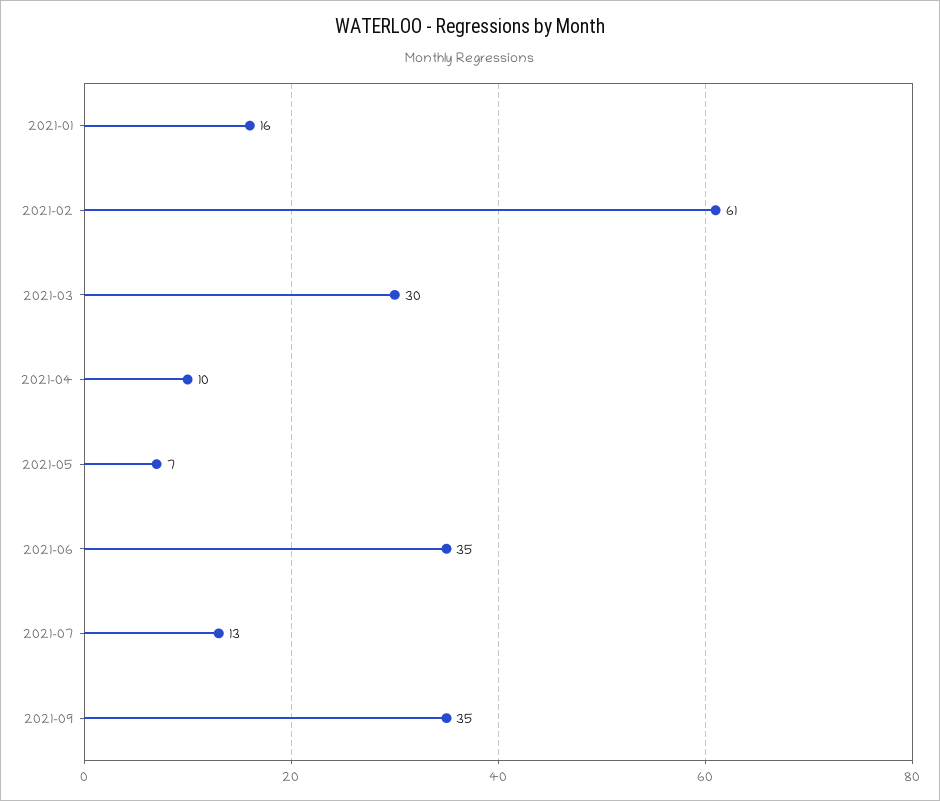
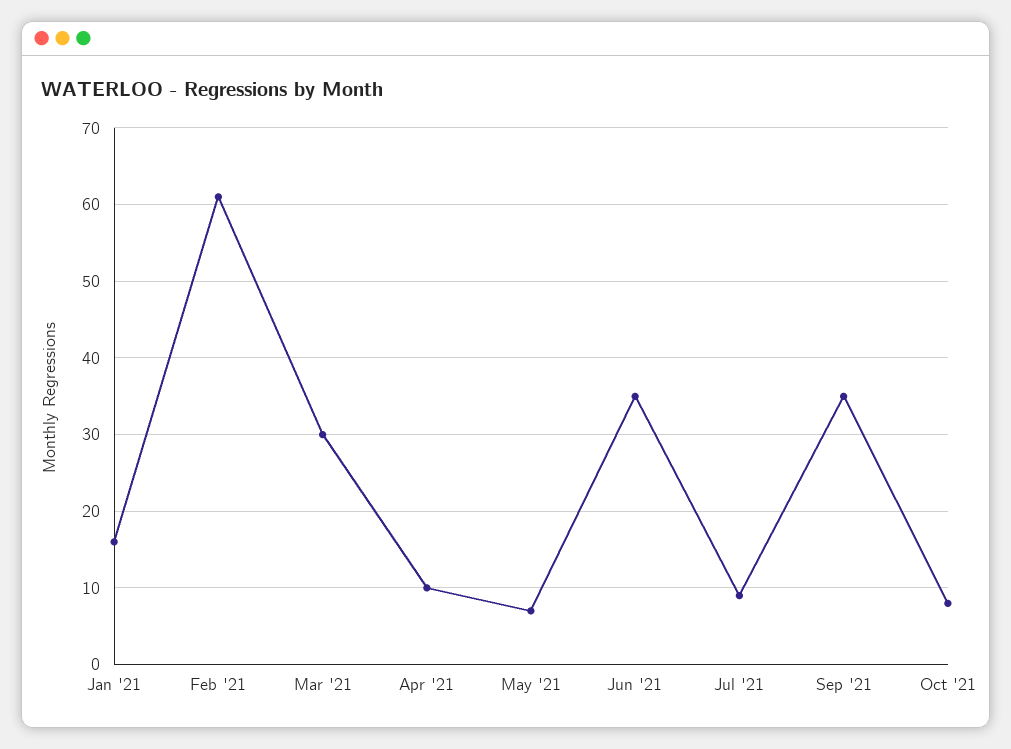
2021-07: 13 -> 9
Oct '21: none -> 8

